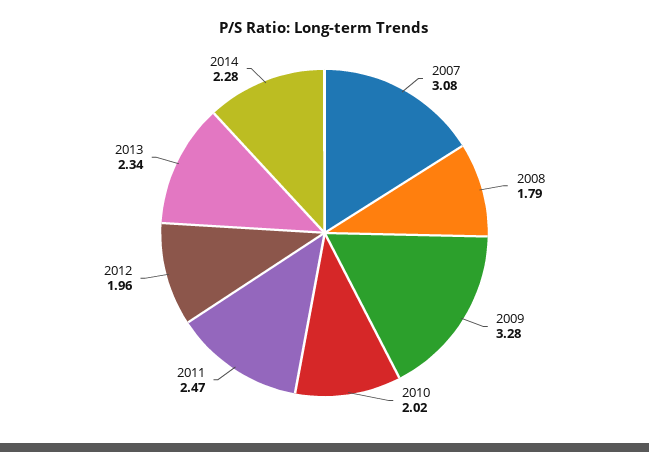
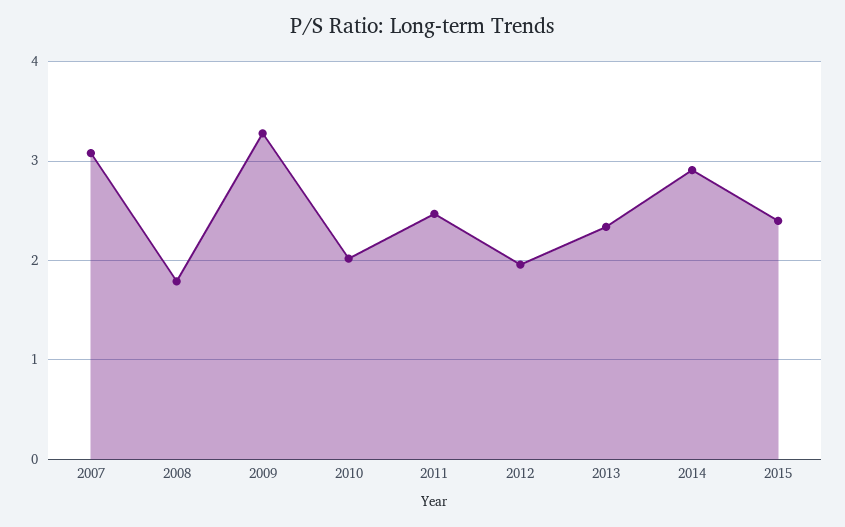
2014: 2.28 -> 2.9
2015: none -> 2.4

